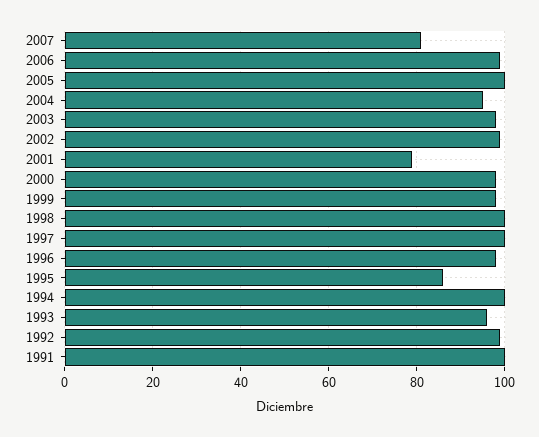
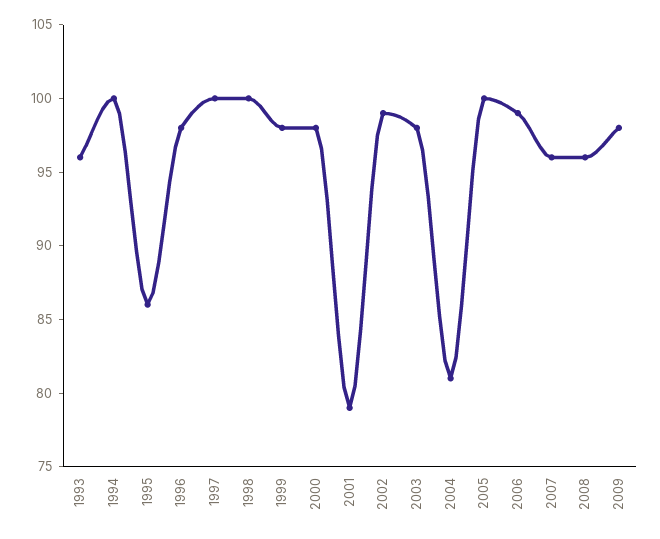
2007: 80 -> 96
2004: 95 -> 81
1992: 100 -> none
1991: 100 -> none
2008: none -> 96
2009: none -> 98

